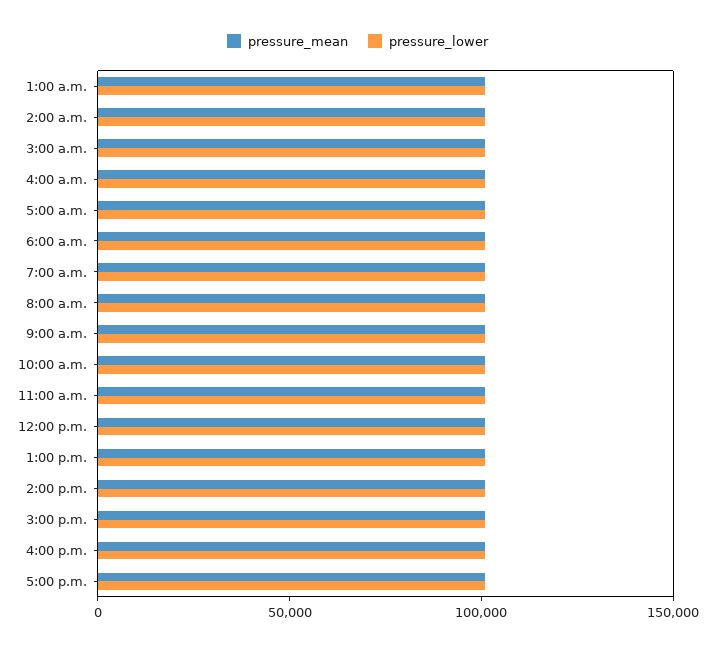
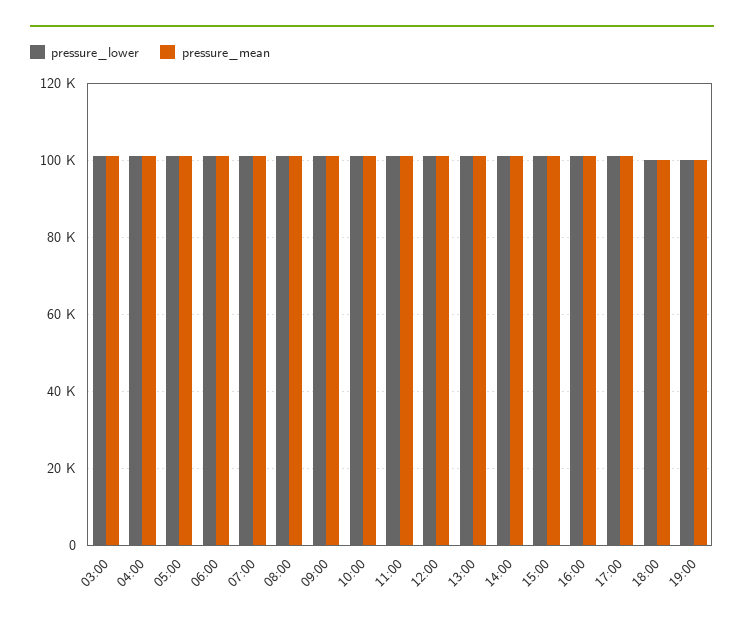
pressure_mean, 1:00 a.m.: 100000 -> none
pressure_lower, 1:00 a.m.: 100000 -> none
pressure_mean, 2:00 a.m.: 100000 -> none
pressure_lower, 2:00 a.m.: 100000 -> none
pressure_lower, 18:00: none -> 100000
pressure_mean, 18:00: none -> 100000
pressure_lower, 19:00: none -> 100000
pressure_mean, 19:00: none -> 100000

